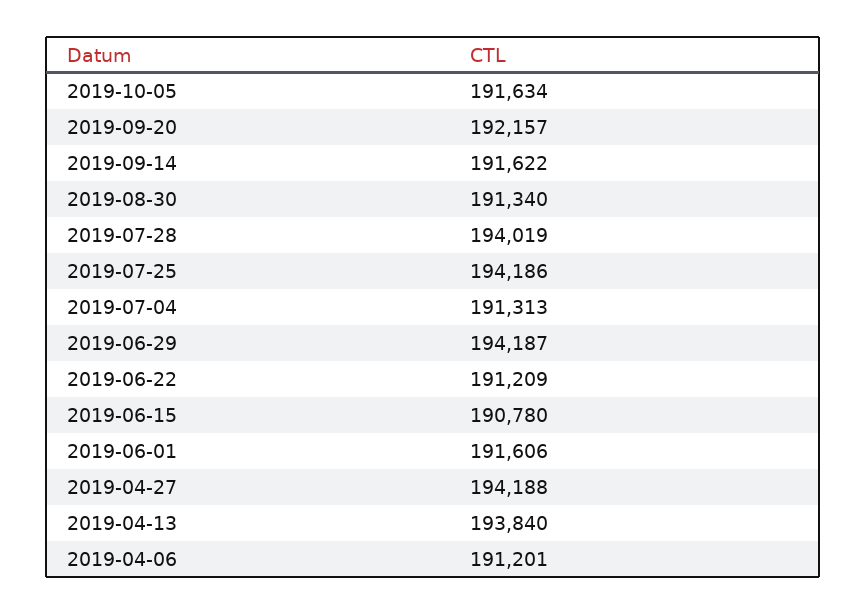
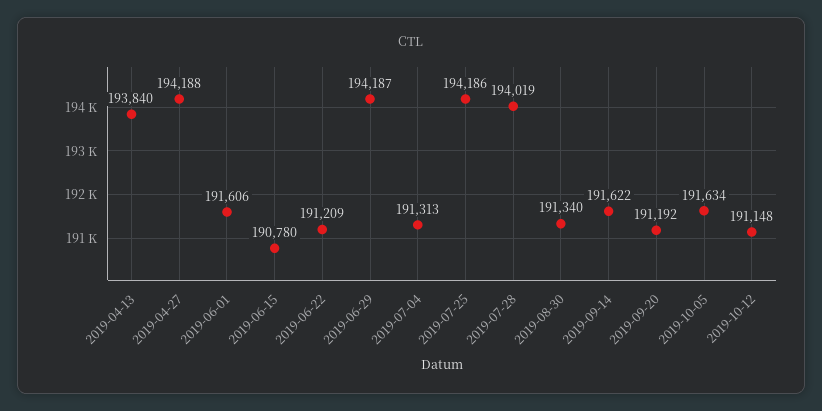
2019-09-20: 192157 -> 191192
2019-04-06: 191201 -> none
2019-10-12: none -> 191148

